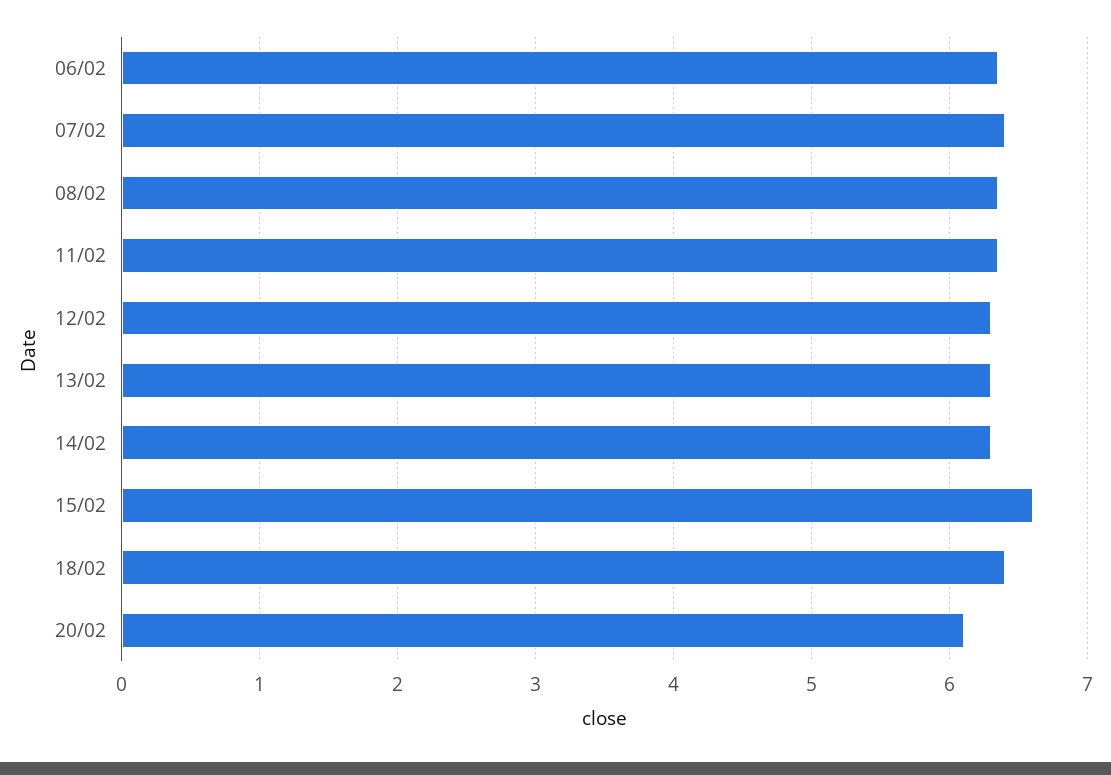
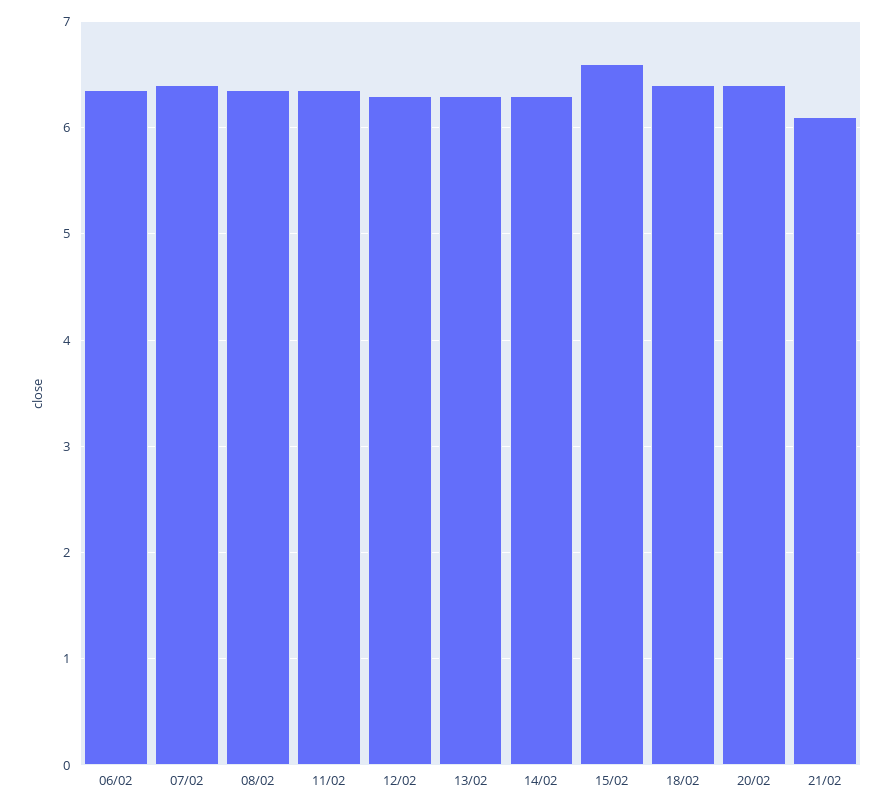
20/02: 6.1 -> 6.4
21/02: none -> 6.1

